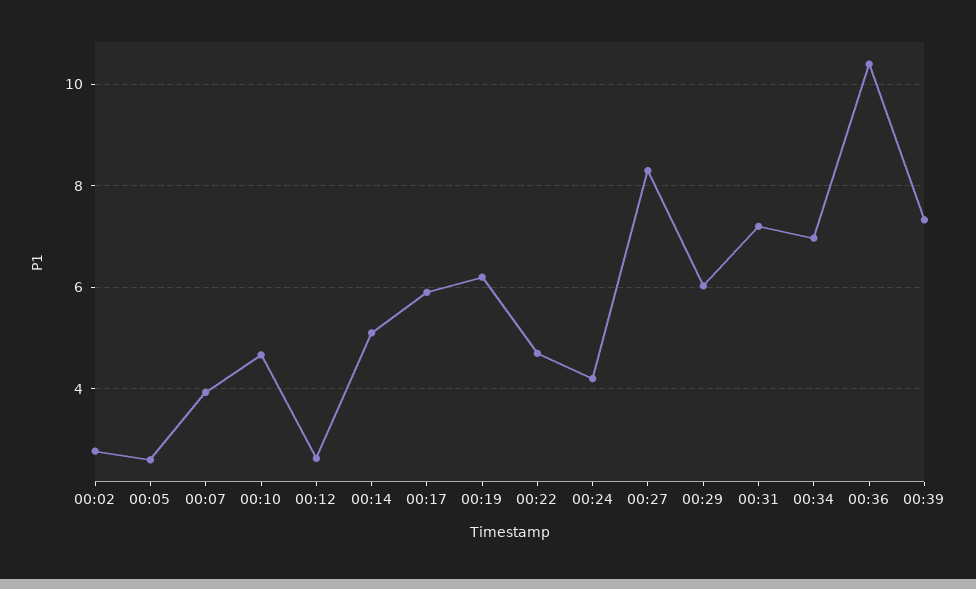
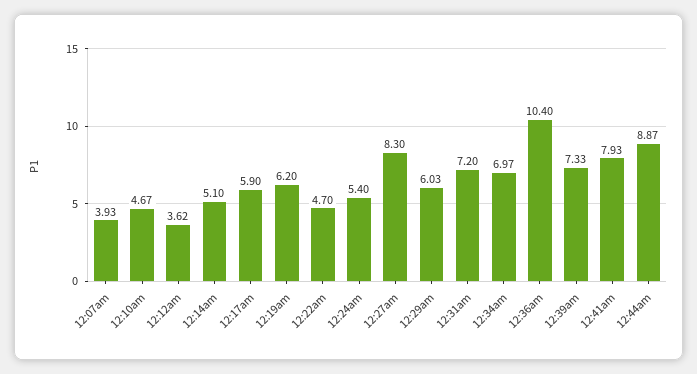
00:02: 2.8 -> none
00:05: 2.6 -> none
00:12: 2.6 -> 3.62
00:24: 4.2 -> 5.4
12:41am: none -> 7.93
12:44am: none -> 8.87

